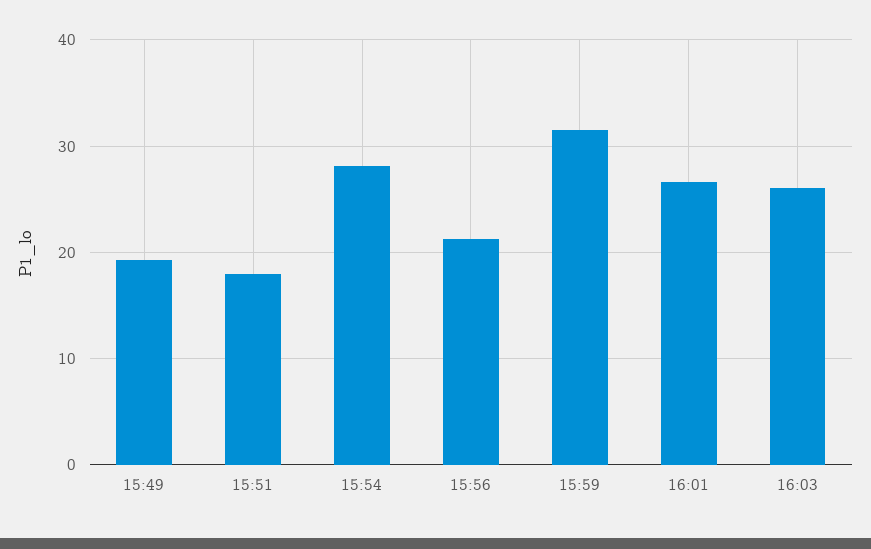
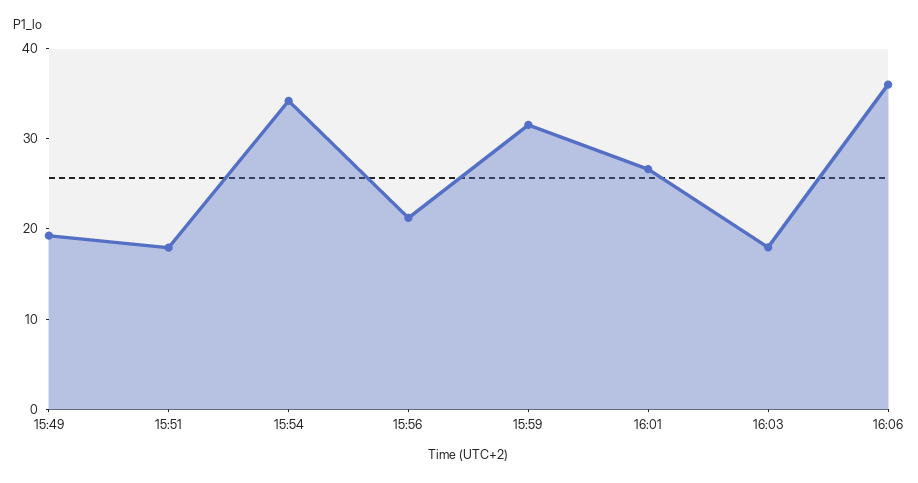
15:54: 28 -> 34
16:03: 26 -> 18
16:06: none -> 36

